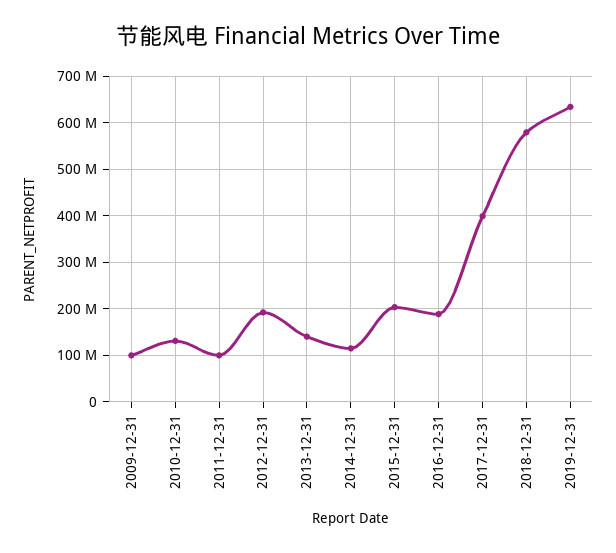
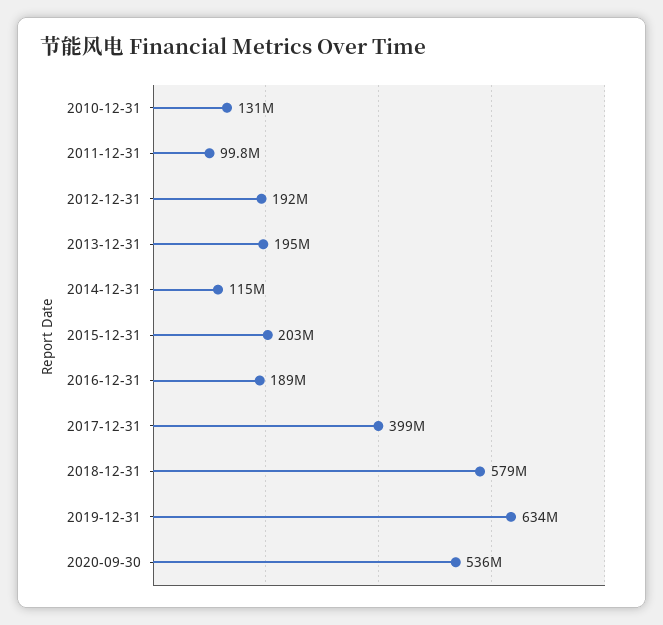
2009-12-31: 100000000 -> none
2013-12-31: 140000000 -> 195000000
2020-09-30: none -> 536000000

